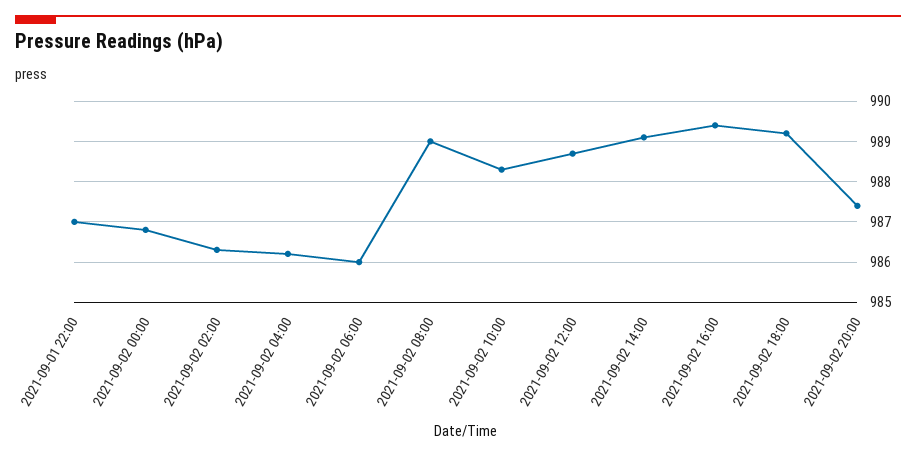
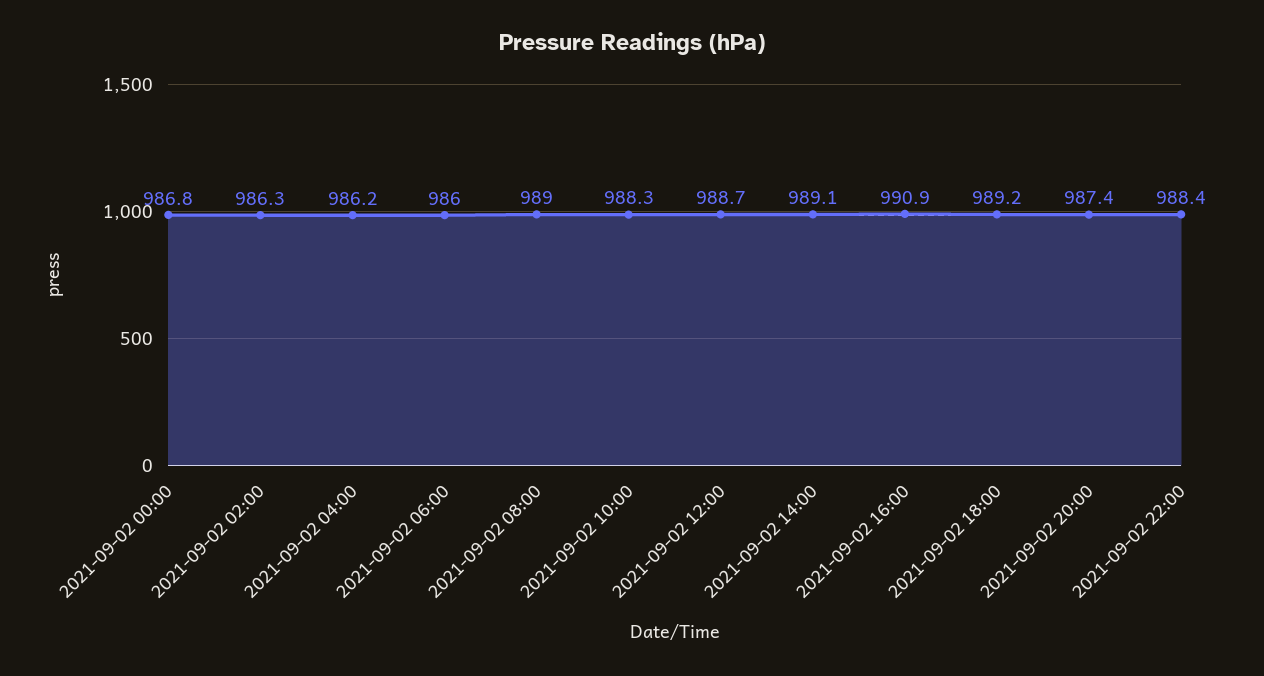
2021-09-01 22:00: 987 -> none
2021-09-02 16:00: 989.5 -> 990.9
2021-09-02 22:00: none -> 988.4

